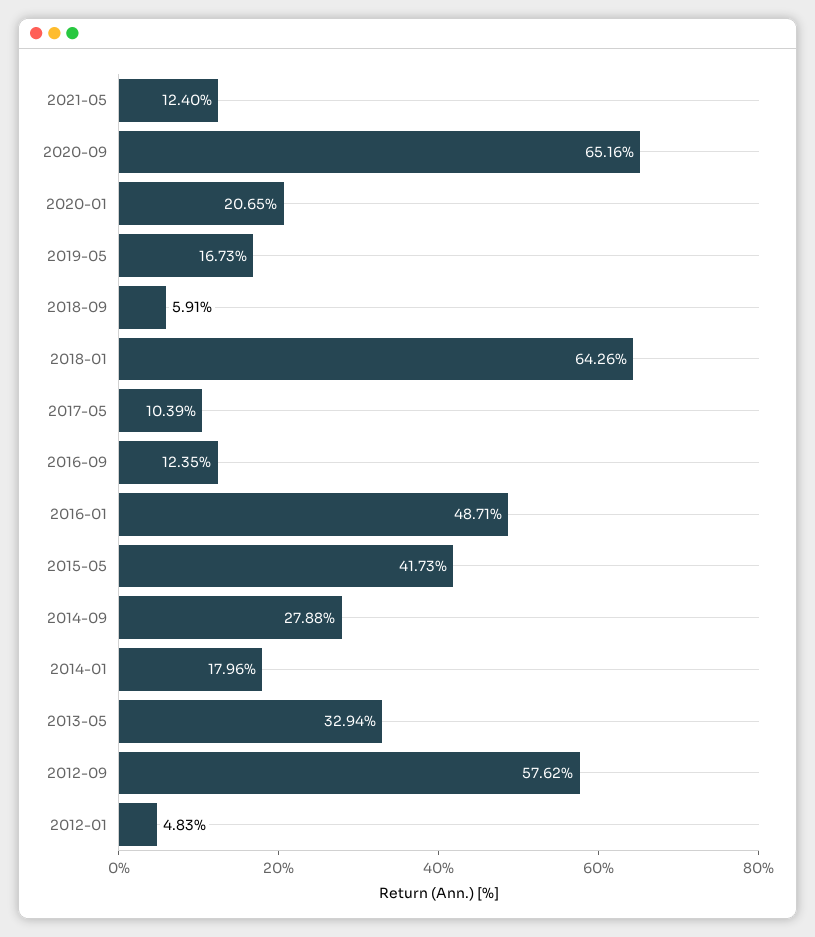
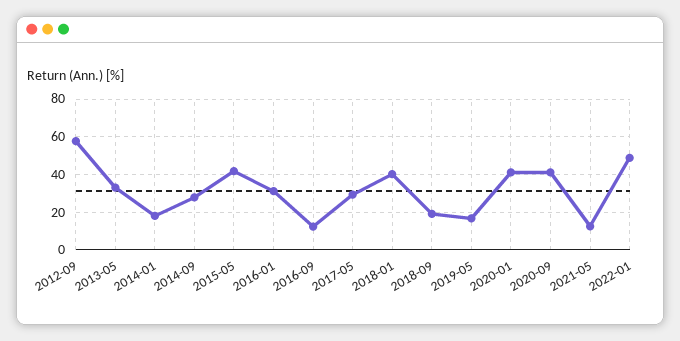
2020-09: 65.16 -> 40
2020-01: 20.65 -> 40
2018-09: 5.91 -> 20
2018-01: 64.26 -> 40
2017-05: 10.39 -> 30
2016-01: 48.71 -> 30
2012-01: 4.83 -> none
2022-01: none -> 50

